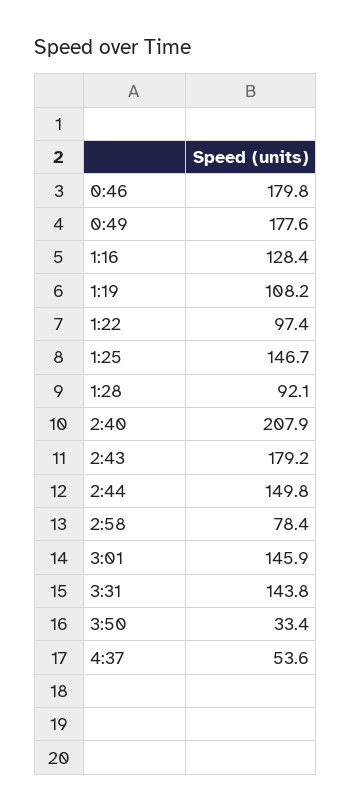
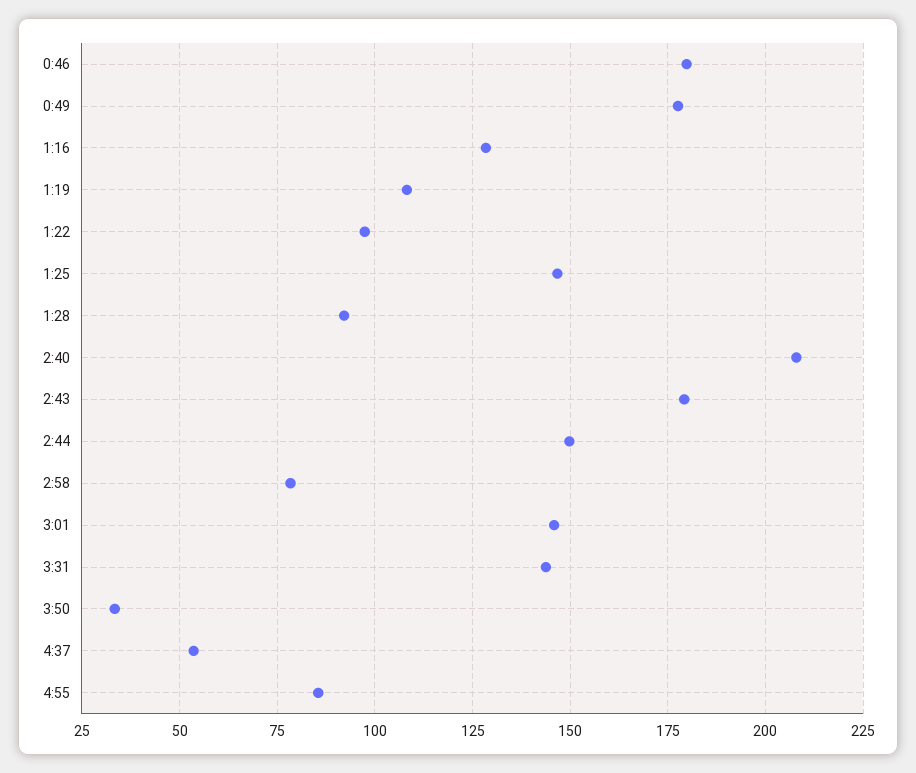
4:55: none -> 85

